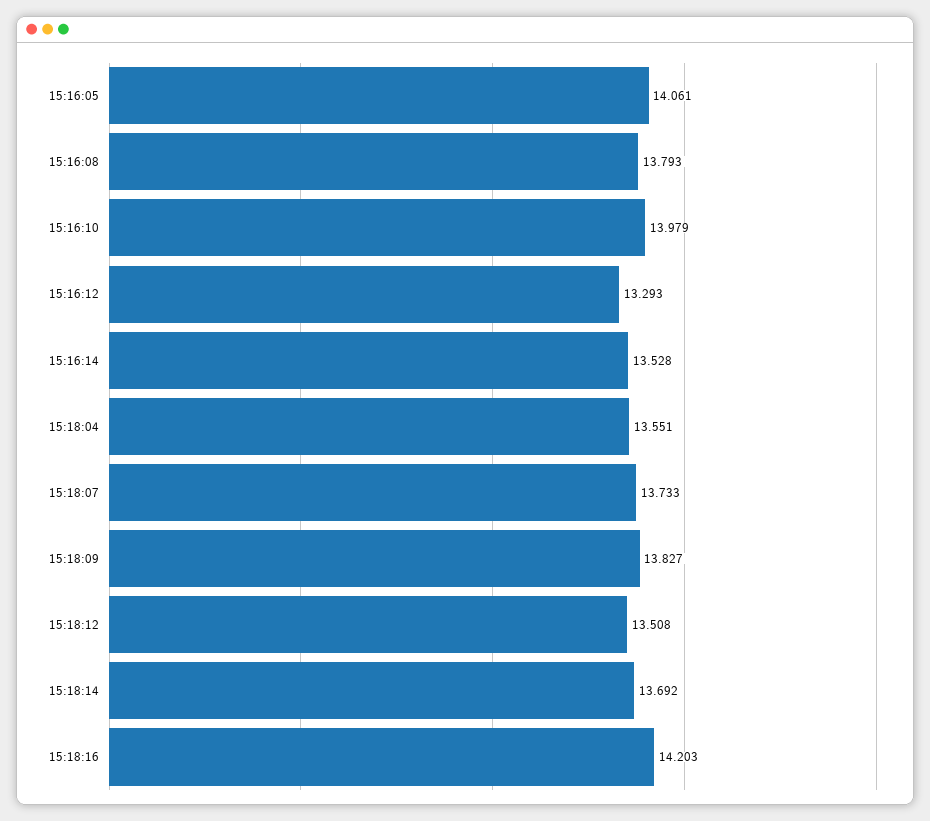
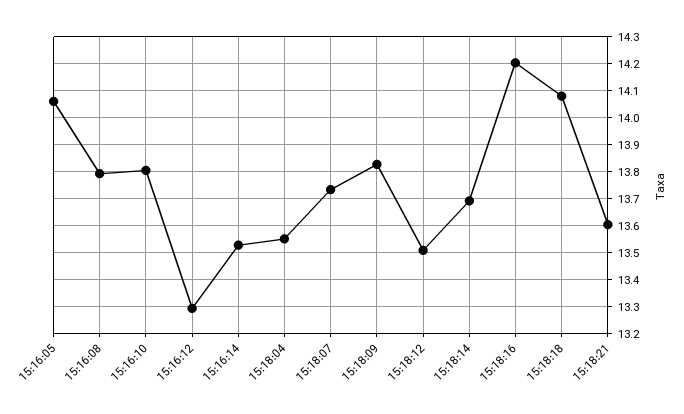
15:16:10: 13.979 -> 13.8
15:18:18: none -> 14.075
15:18:21: none -> 13.6

